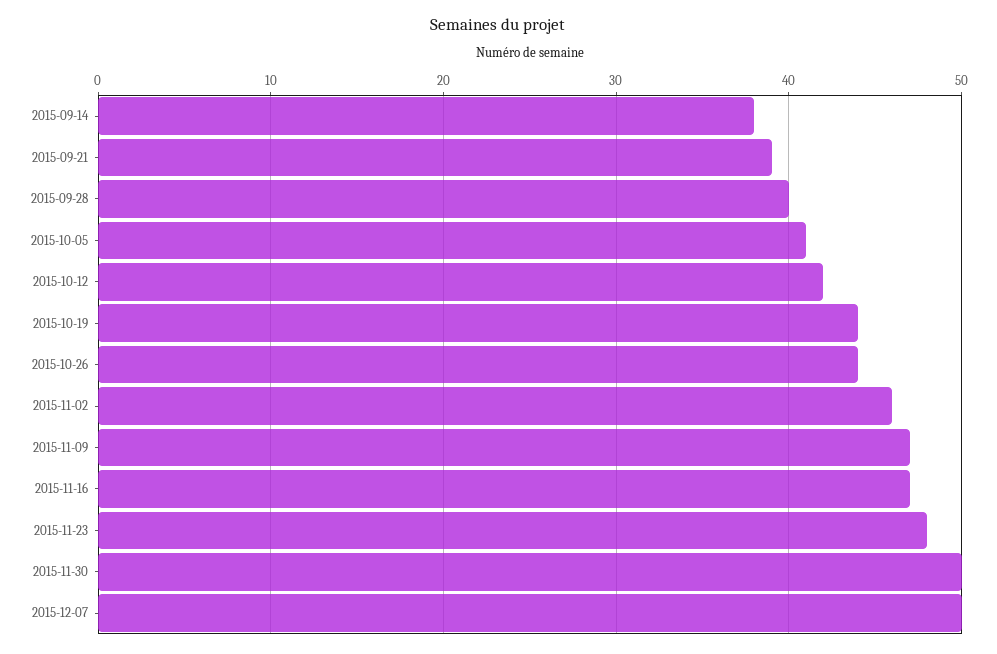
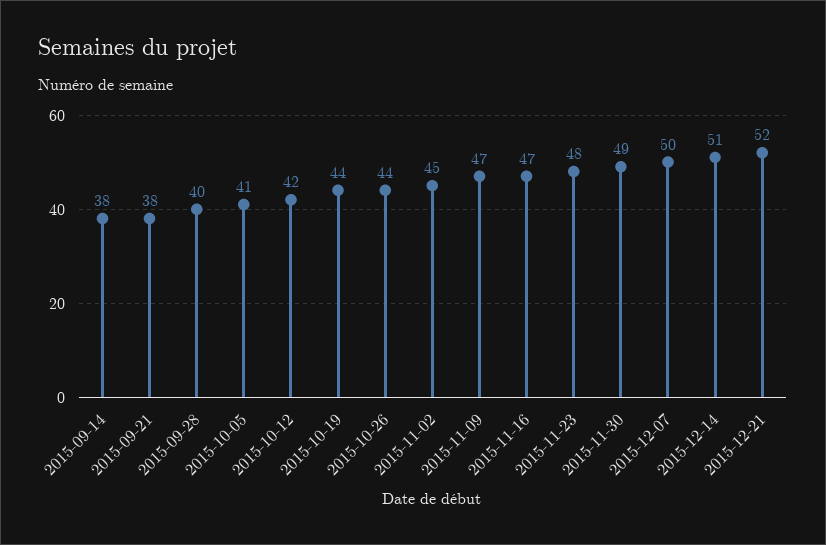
2015-09-21: 39 -> 38
2015-11-02: 46 -> 45
2015-11-30: 50 -> 49
2015-12-14: none -> 51
2015-12-21: none -> 52

